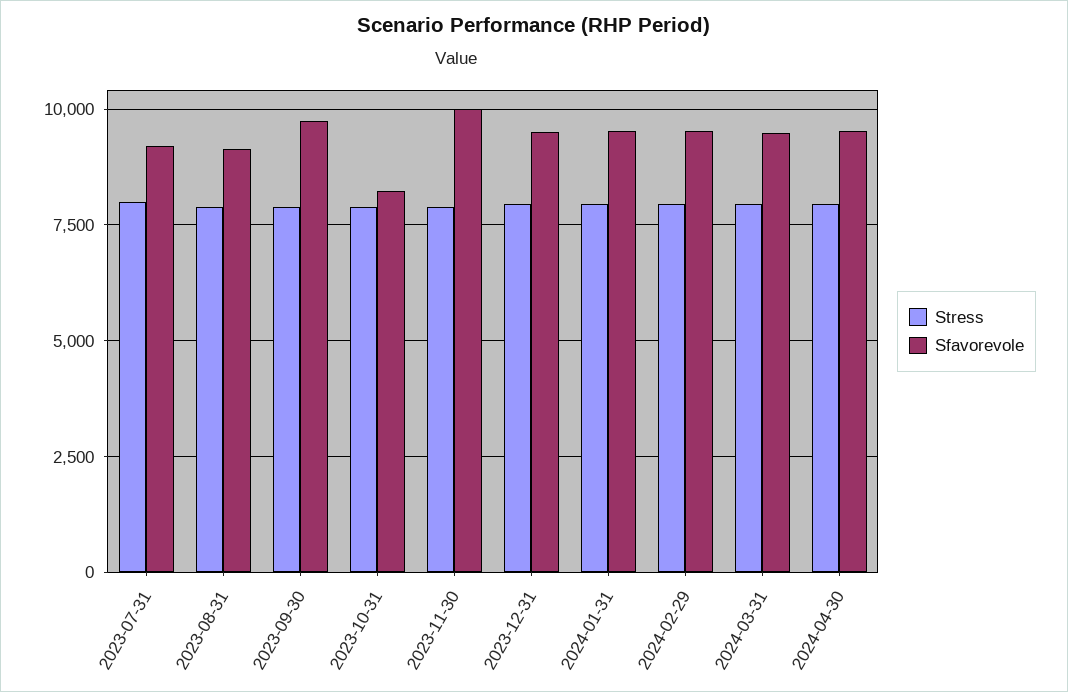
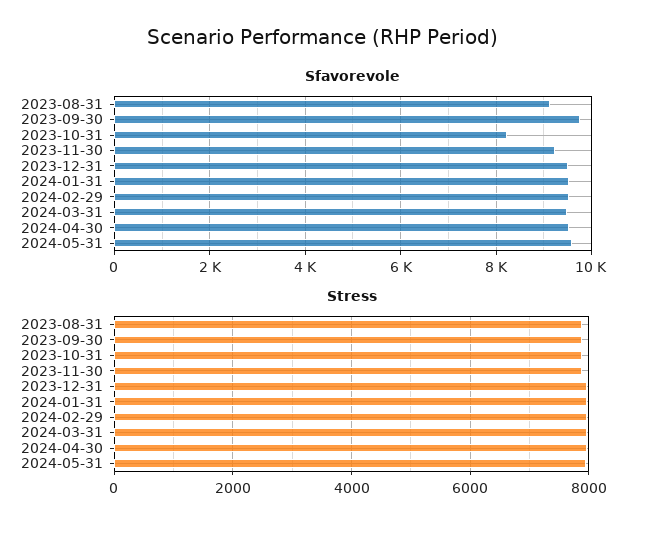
Stress, 2023-07-31: 8000 -> none
Sfavorevole, 2023-07-31: 9250 -> none
Sfavorevole, 2023-11-30: 10000 -> 9200
Sfavorevole, 2024-05-31: none -> 9600
Stress, 2024-05-31: none -> 8000

